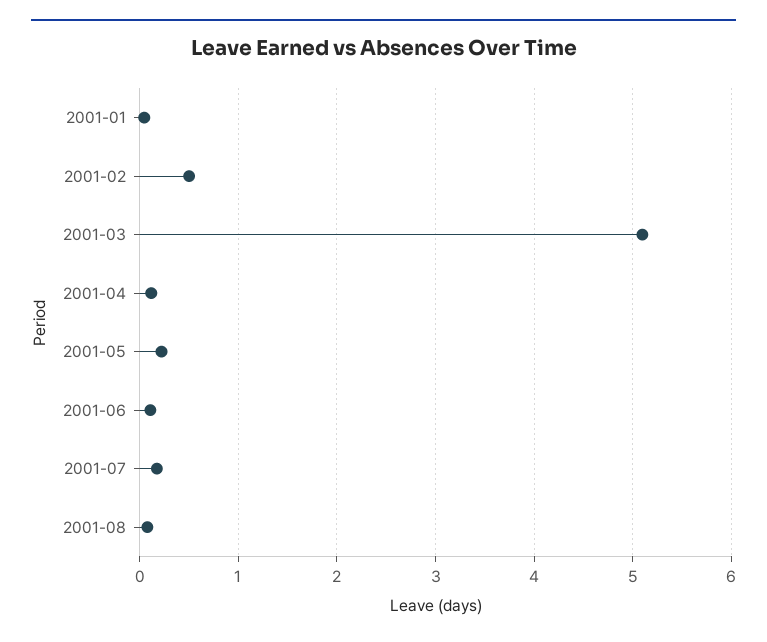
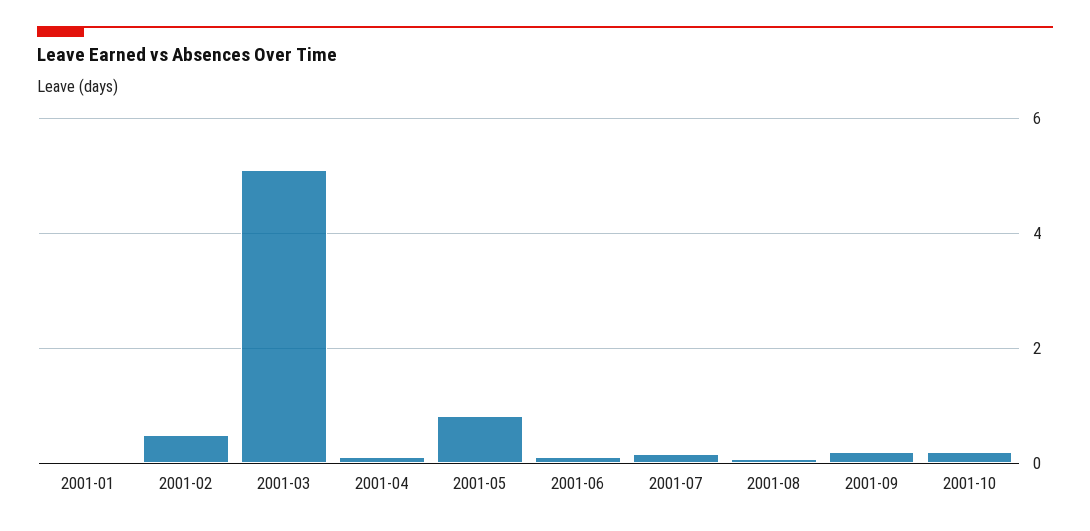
2001-05: 0.2 -> 0.8
2001-09: none -> 0.2
2001-10: none -> 0.2

